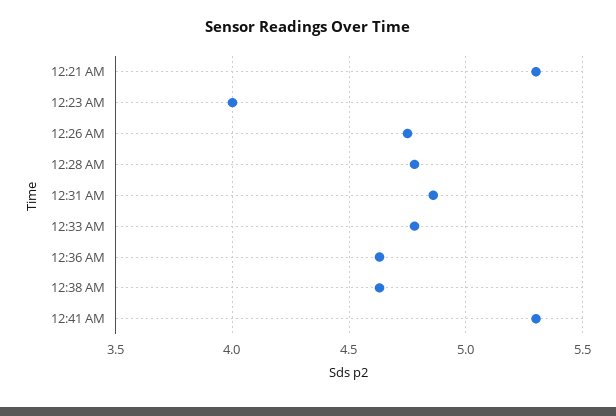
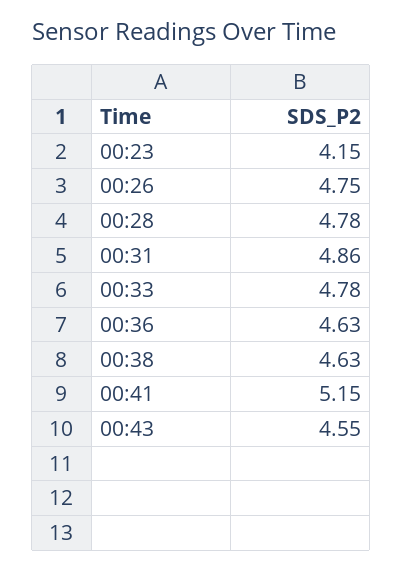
12:21 AM: 5.3 -> none
12:23 AM: 4 -> 4.15
12:41 AM: 5.3 -> 5.15
00:43: none -> 4.55

